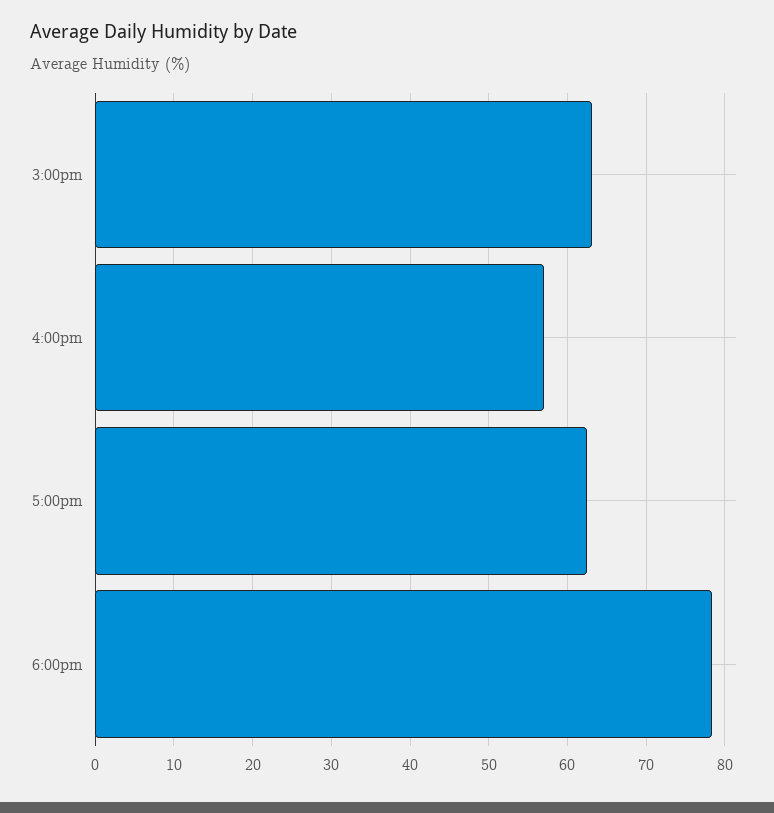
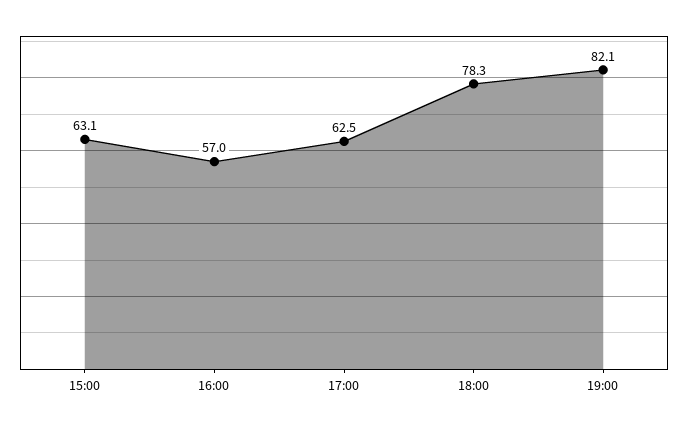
19:00: none -> 82.1

